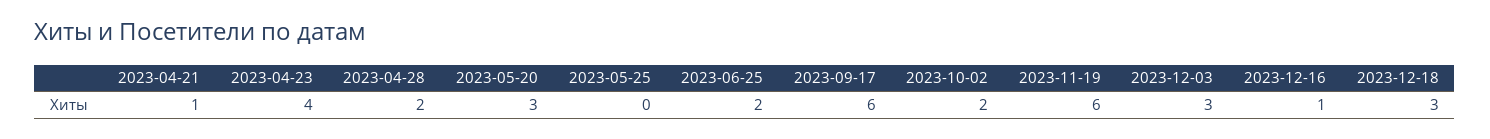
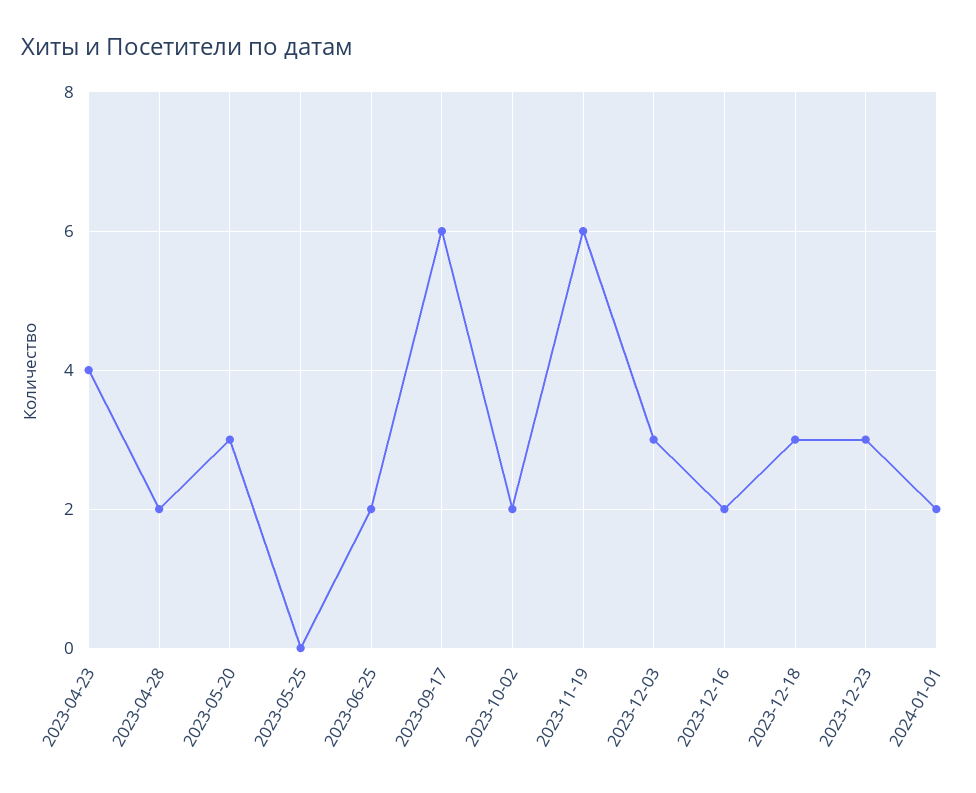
2023-04-21: 1 -> none
2023-12-16: 1 -> 2
2023-12-23: none -> 3
2024-01-01: none -> 2

